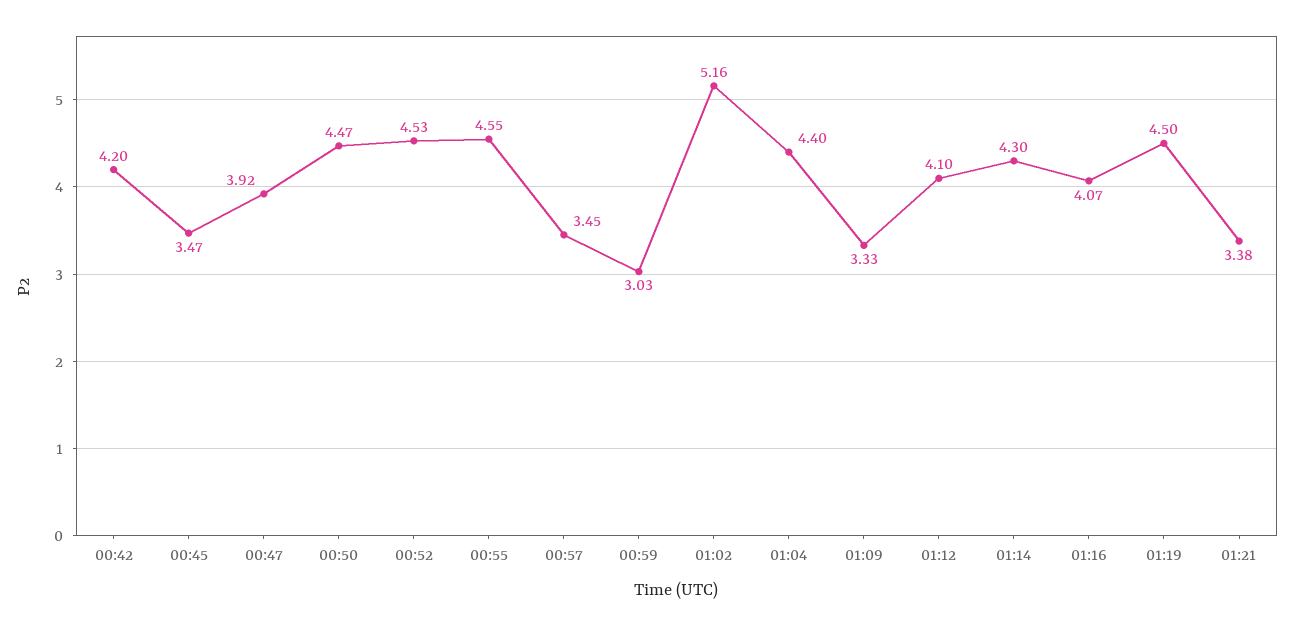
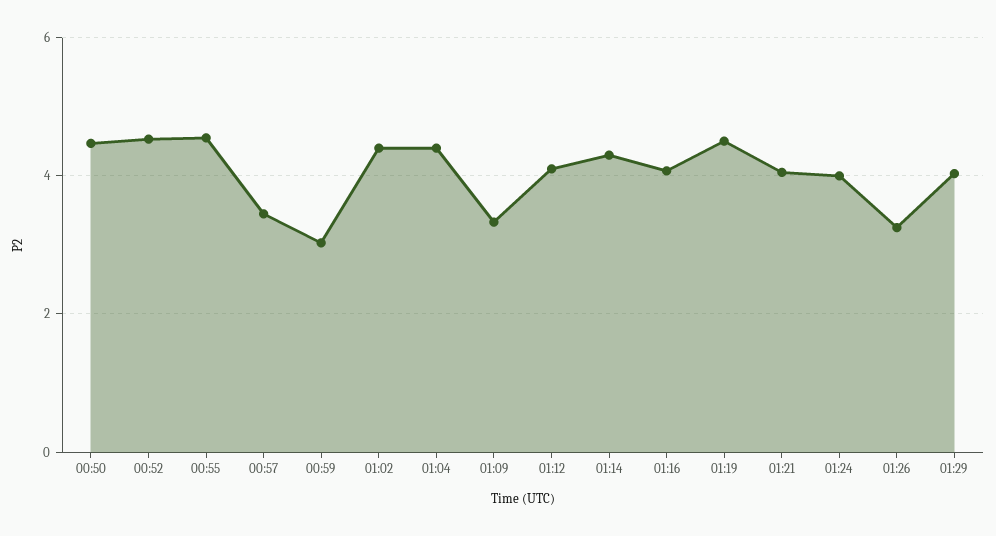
00:42: 4.2 -> none
00:45: 3.47 -> none
00:47: 3.92 -> none
01:02: 5.16 -> 4.4
01:21: 3.38 -> 4
01:24: none -> 4
01:26: none -> 3.2
01:29: none -> 4

